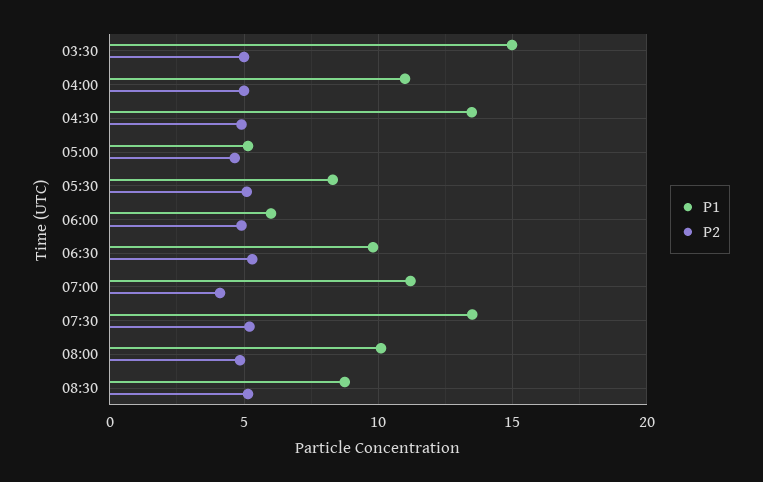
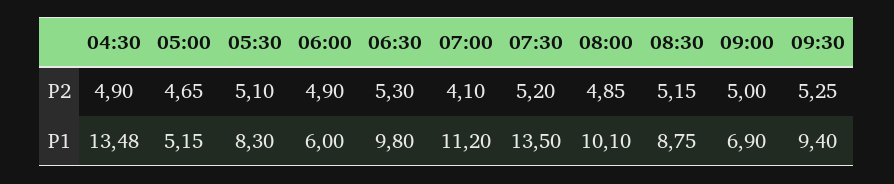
P1, 03:30: 15 -> none
P2, 03:30: 5 -> none
P1, 04:00: 11 -> none
P2, 04:00: 5 -> none
P2, 09:00: none -> 5
P2, 09:30: none -> 5.25
P1, 09:00: none -> 6.9
P1, 09:30: none -> 9.4

